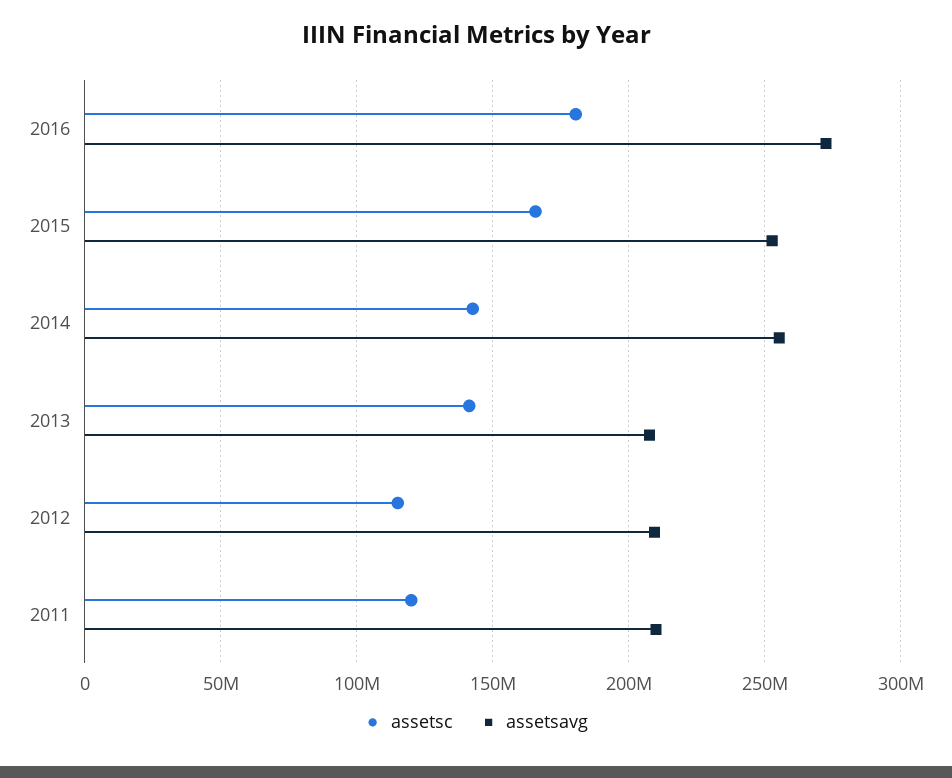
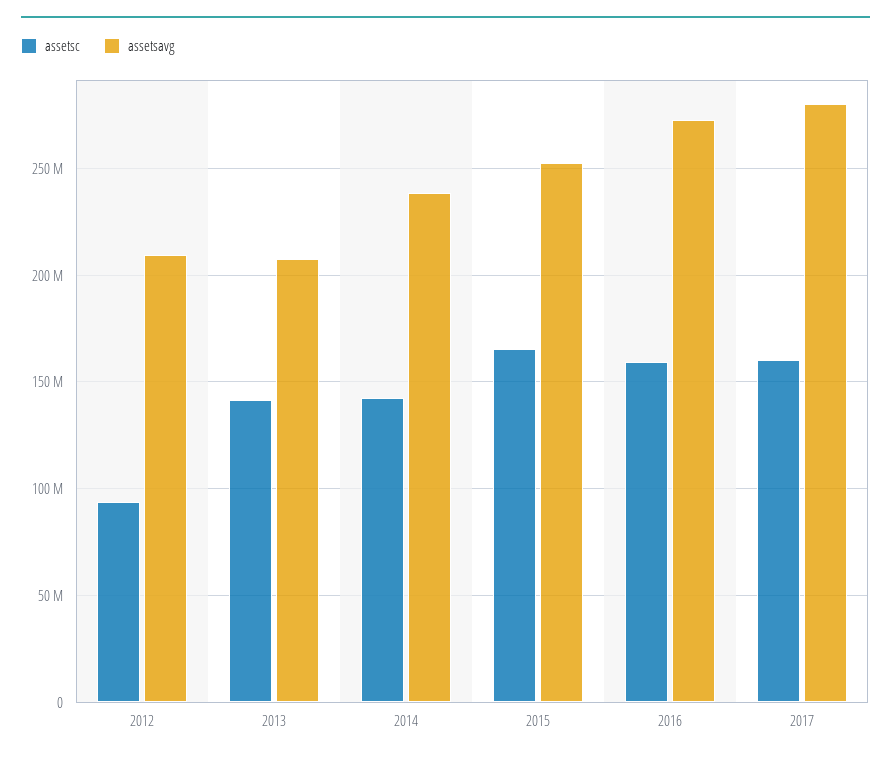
assetsc, 2016: 180000000 -> 160000000
assetsavg, 2014: 255000000 -> 240000000
assetsc, 2012: 115000000 -> 95000000
assetsc, 2011: 120000000 -> none
assetsavg, 2011: 210000000 -> none
assetsc, 2017: none -> 160000000
assetsavg, 2017: none -> 280000000

